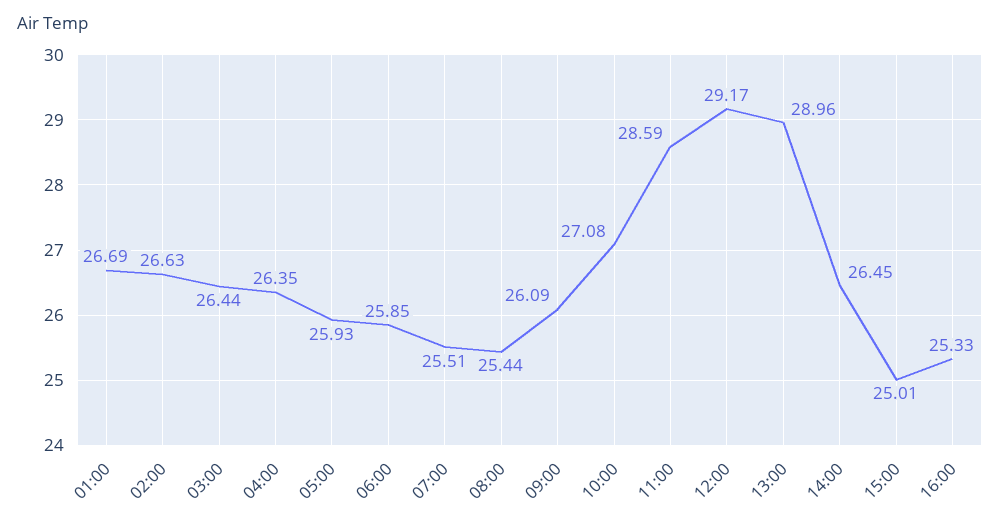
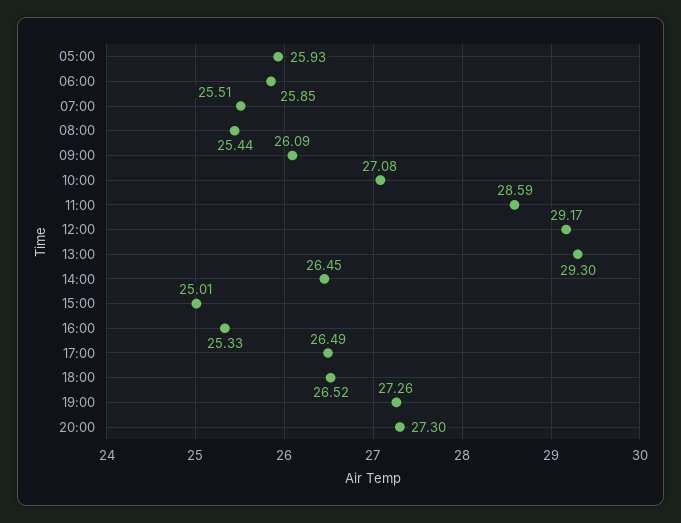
01:00: 26.69 -> none
02:00: 26.63 -> none
03:00: 26.44 -> none
04:00: 26.35 -> none
13:00: 28.96 -> 29.3
17:00: none -> 26.49
18:00: none -> 26.52
19:00: none -> 27.26
20:00: none -> 27.3

